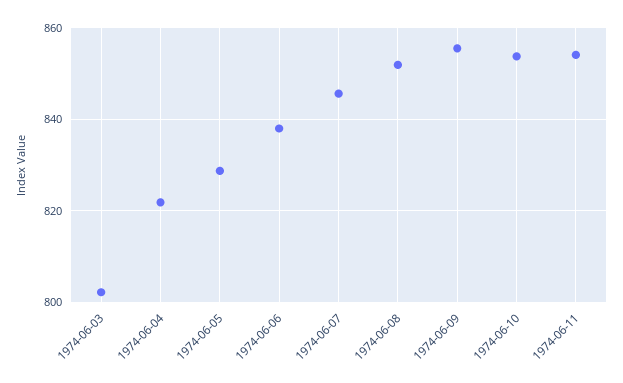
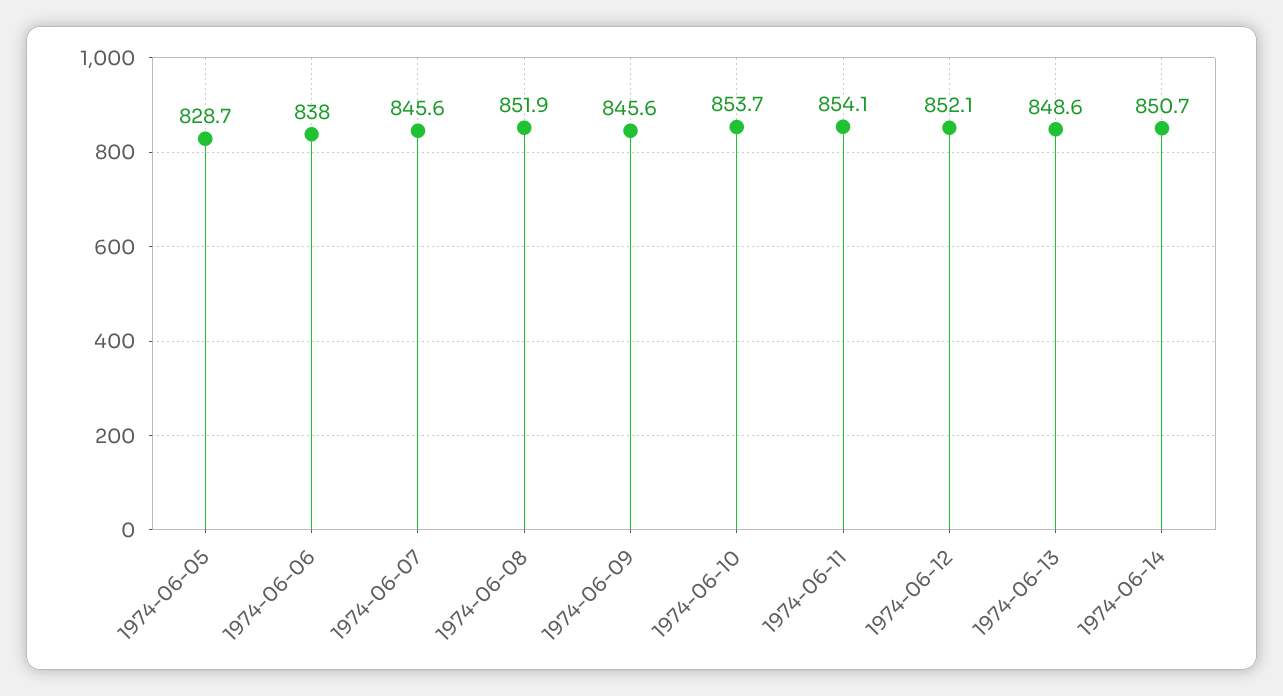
1974-06-03: 802 -> none
1974-06-04: 822 -> none
1974-06-09: 856 -> 845.6
1974-06-12: none -> 852.1
1974-06-13: none -> 848.6
1974-06-14: none -> 850.7

